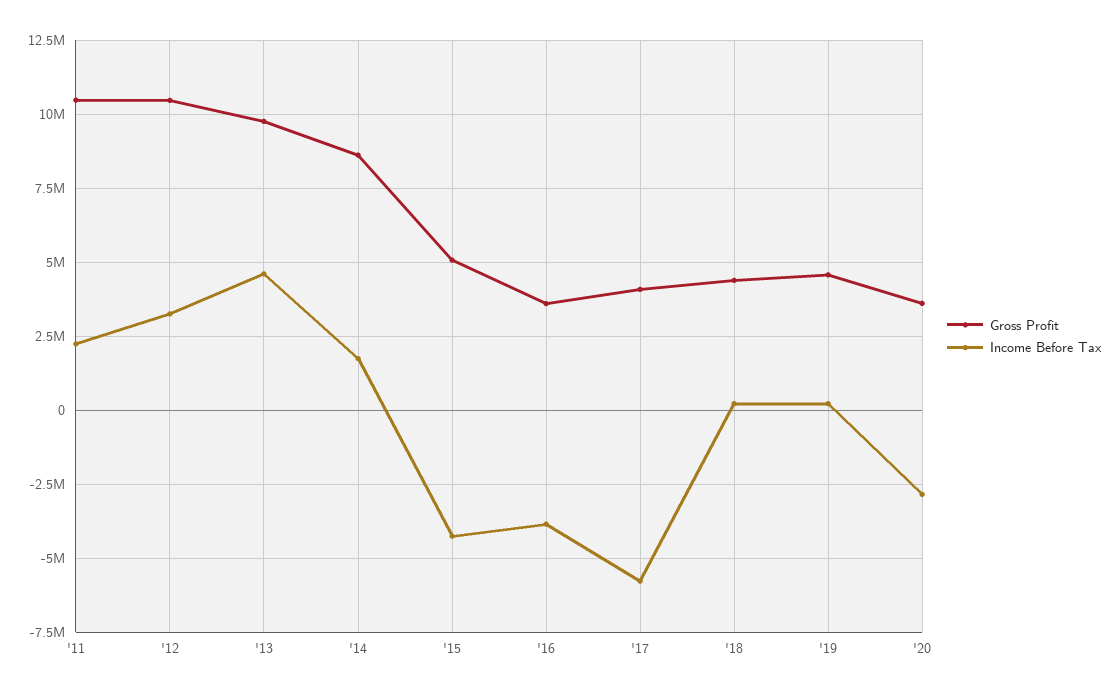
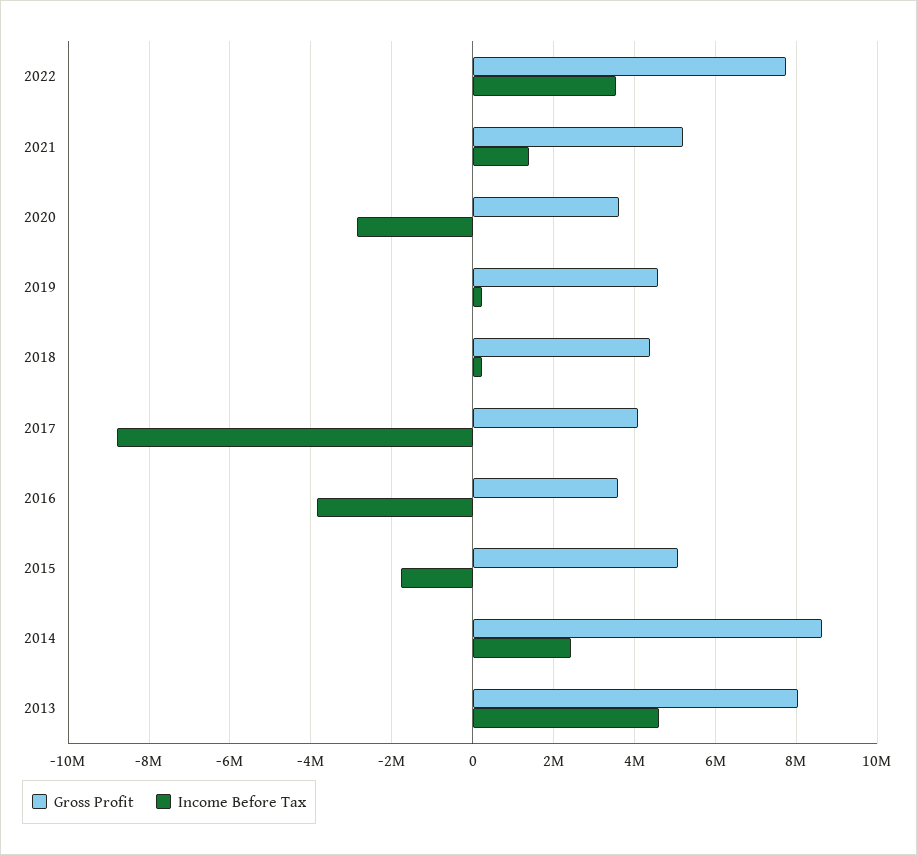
Gross Profit, '11: 10500000 -> none
Income Before Tax, '11: 2250000 -> none
Gross Profit, '12: 10500000 -> none
Income Before Tax, '12: 3250000 -> none
Gross Profit, '13: 9750000 -> 8000000
Income Before Tax, '14: 1750000 -> 2400000
Income Before Tax, '15: -4250000 -> -1800000
Income Before Tax, '17: -5750000 -> -8800000
Gross Profit, 2022: none -> 7800000
Income Before Tax, 2022: none -> 3600000
Gross Profit, 2021: none -> 5200000
Income Before Tax, 2021: none -> 1400000

